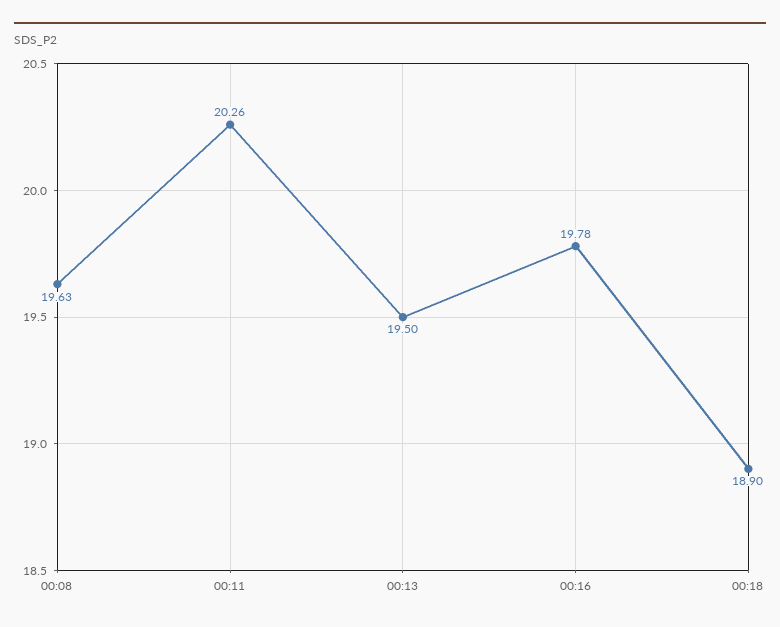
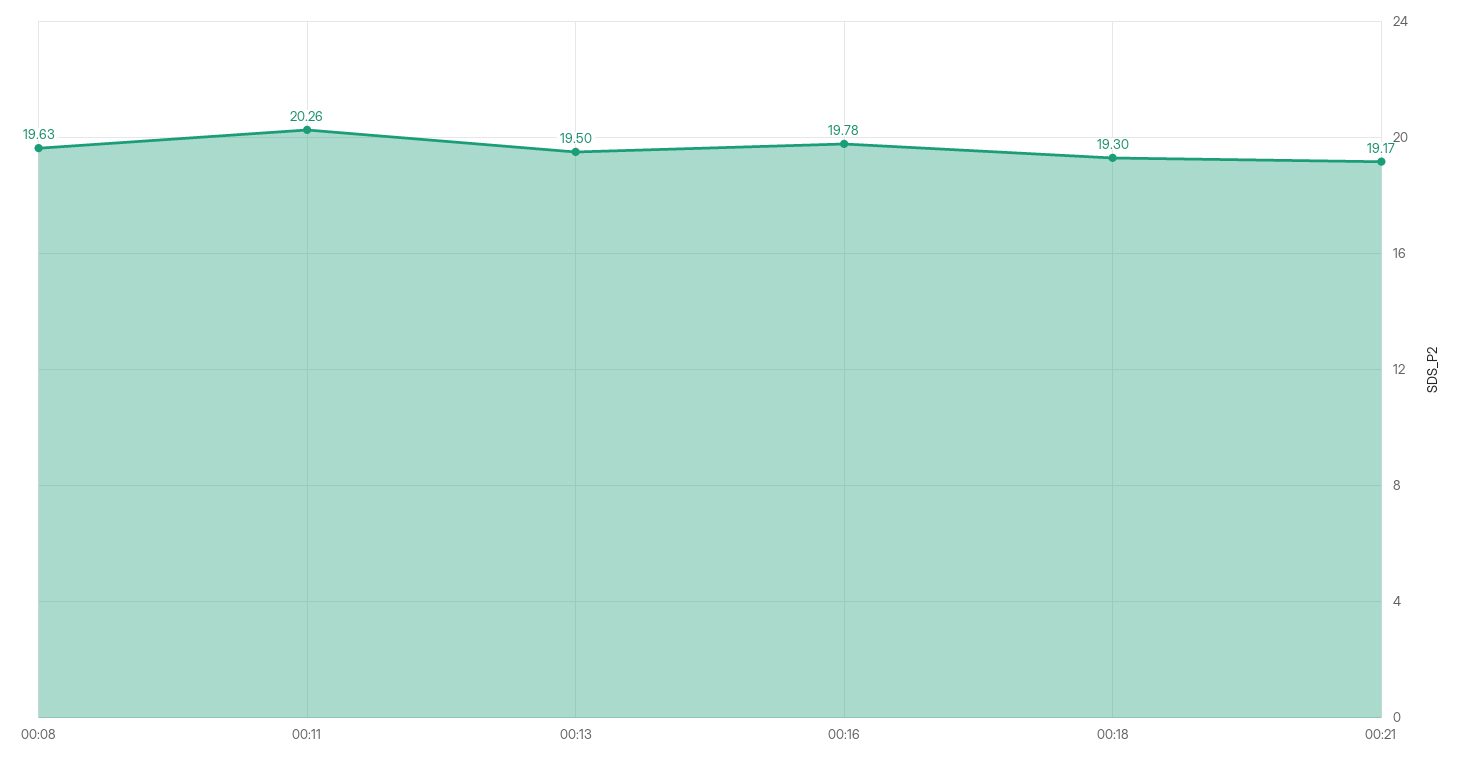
00:18: 18.9 -> 19.3
00:21: none -> 19.17

